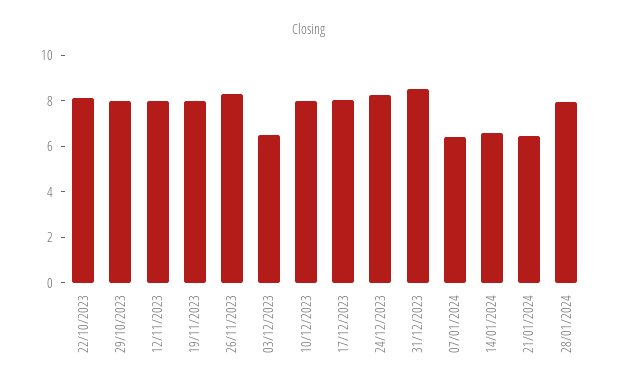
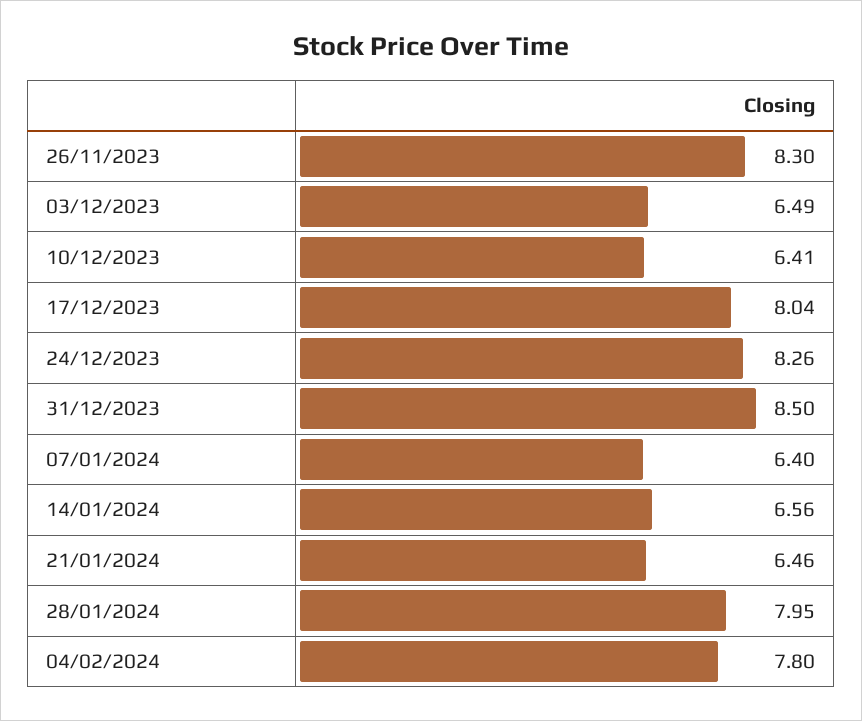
22/10/2023: 8 -> none
29/10/2023: 8 -> none
12/11/2023: 8 -> none
19/11/2023: 8 -> none
10/12/2023: 8 -> 6.41
04/02/2024: none -> 7.8

